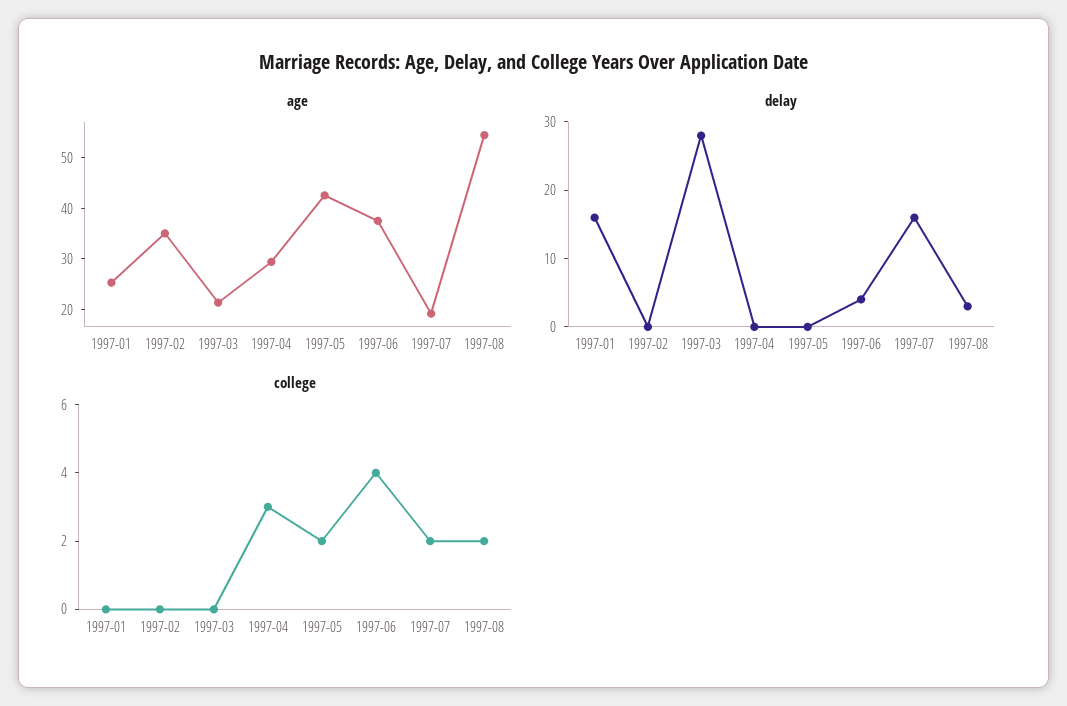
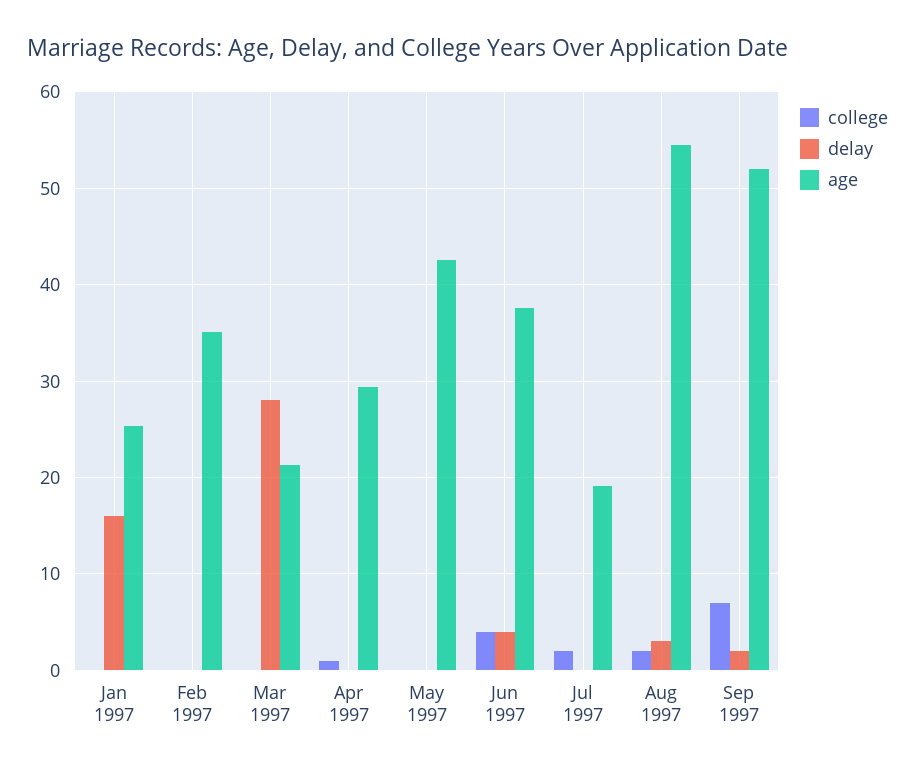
delay, 1997-07: 15 -> 0
college, 1997-04: 3 -> 1
college, 1997-05: 2 -> 0
college, Sep 1997: none -> 7
delay, Sep 1997: none -> 2
age, Sep 1997: none -> 52

